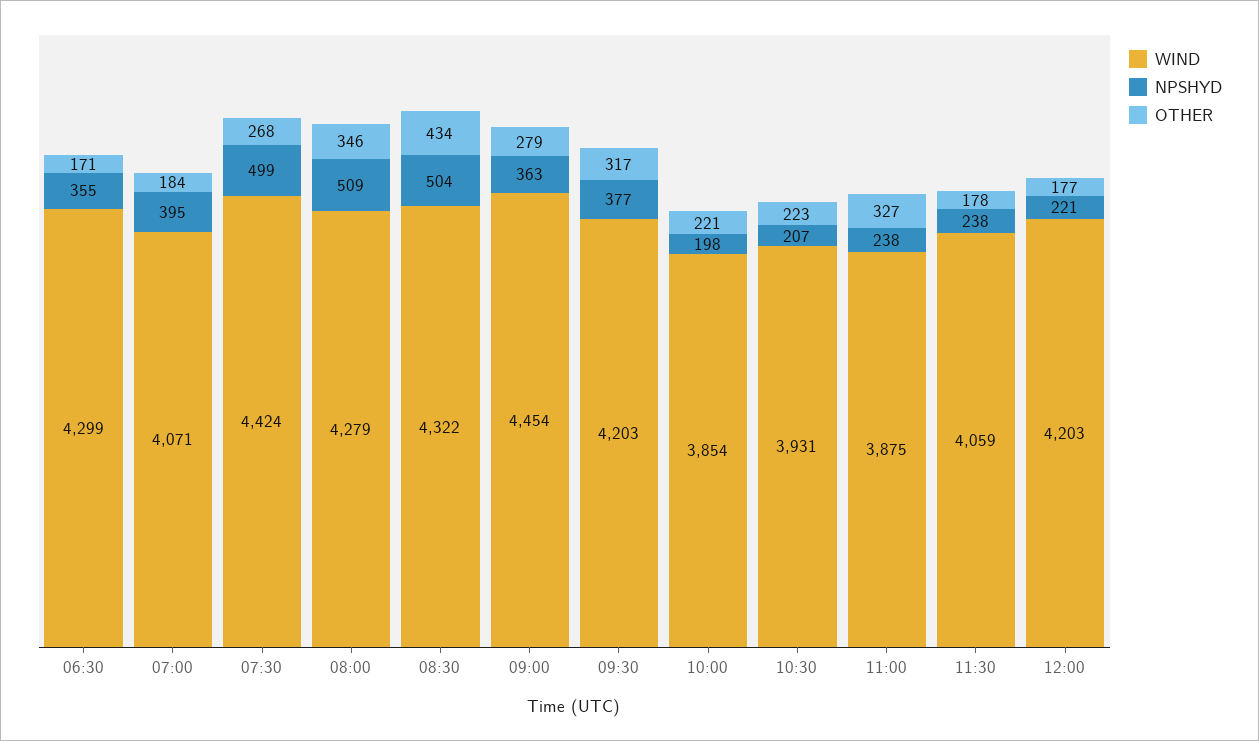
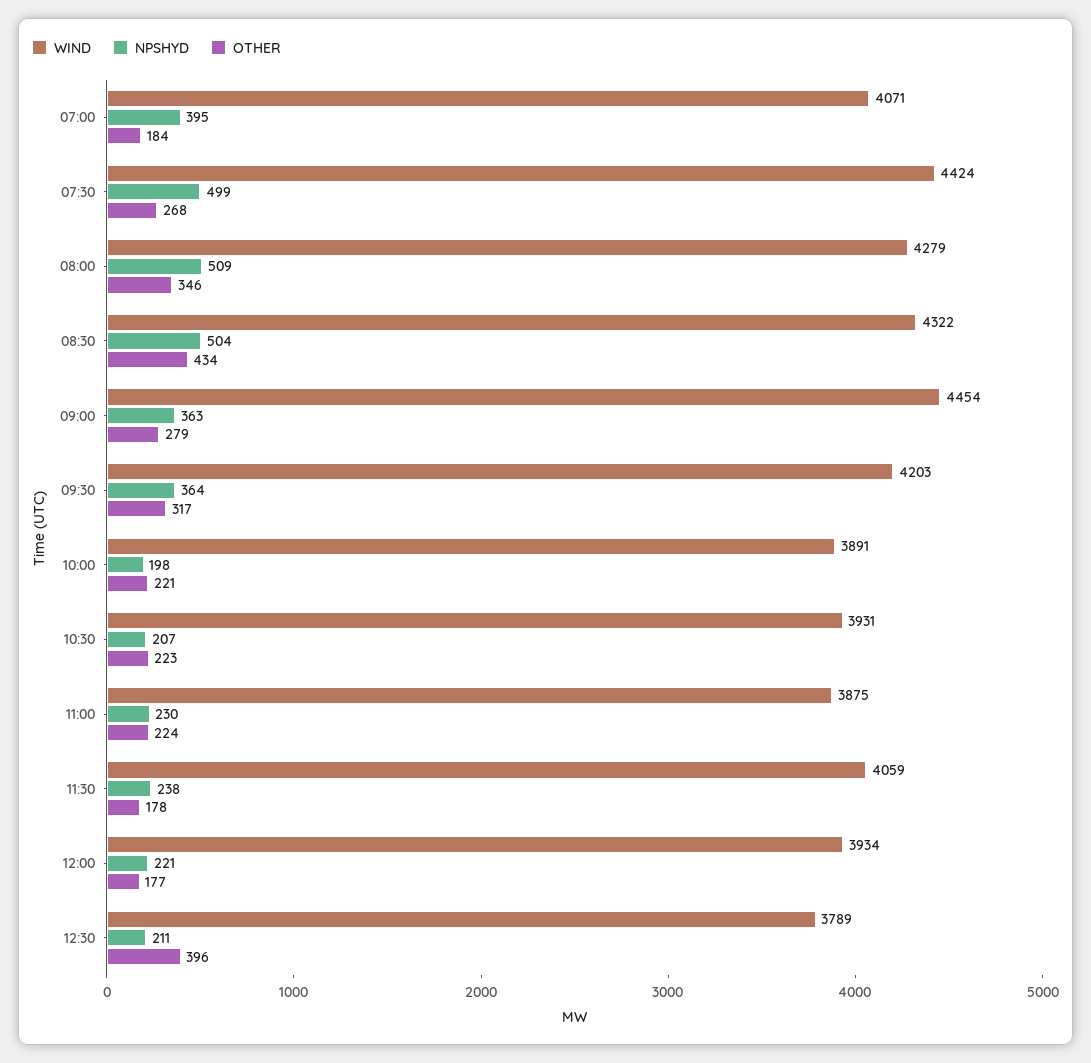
WIND, 06:30: 4299 -> none
NPSHYD, 06:30: 355 -> none
OTHER, 06:30: 171 -> none
NPSHYD, 09:30: 377 -> 364
WIND, 10:00: 3854 -> 3891
NPSHYD, 11:00: 238 -> 230
OTHER, 11:00: 327 -> 224
WIND, 12:00: 4203 -> 3934
WIND, 12:30: none -> 3789
NPSHYD, 12:30: none -> 211
OTHER, 12:30: none -> 396

